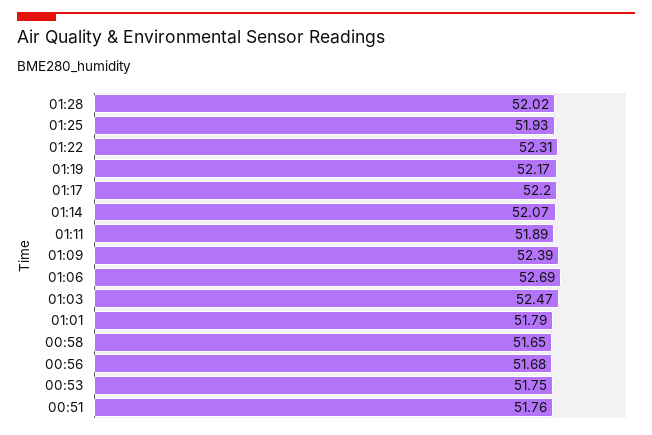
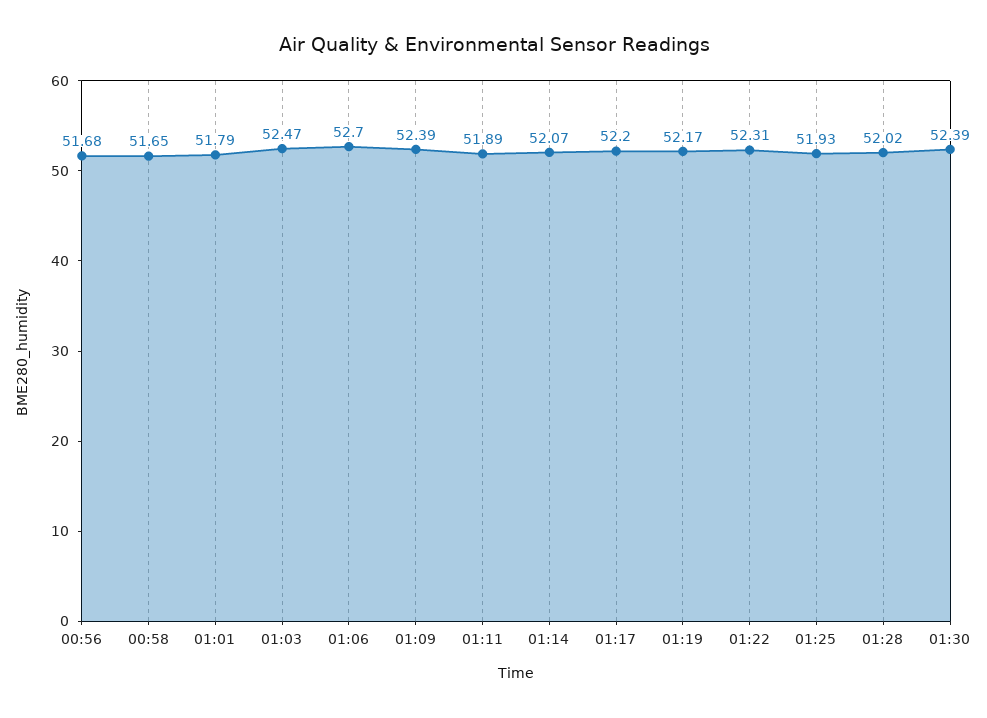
01:06: 52.69 -> 52.7
00:53: 51.75 -> none
00:51: 51.76 -> none
01:30: none -> 52.39

